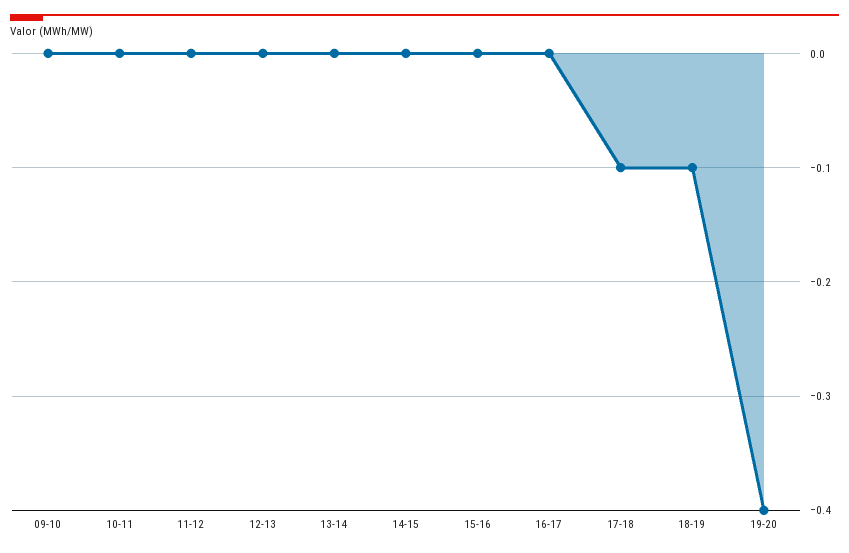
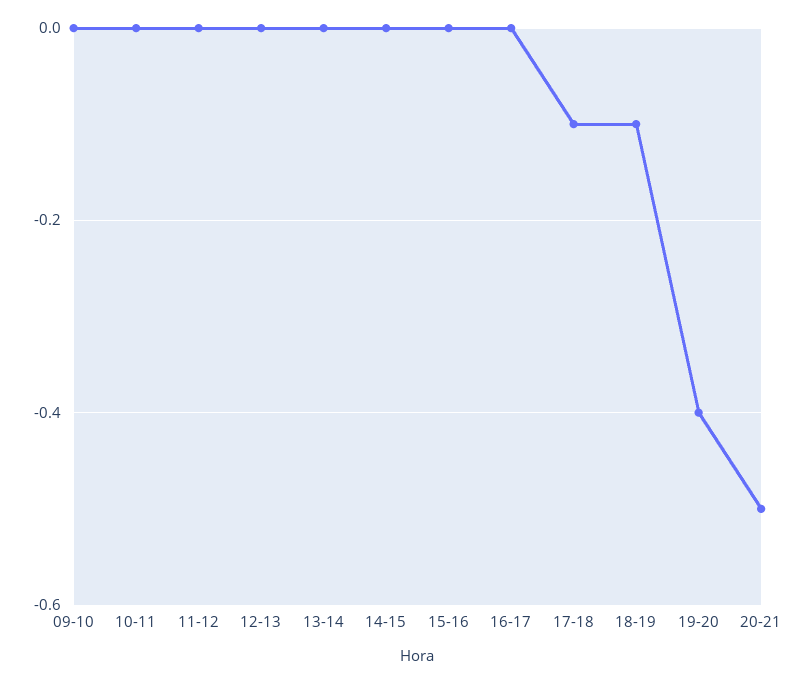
20-21: none -> -0.5

